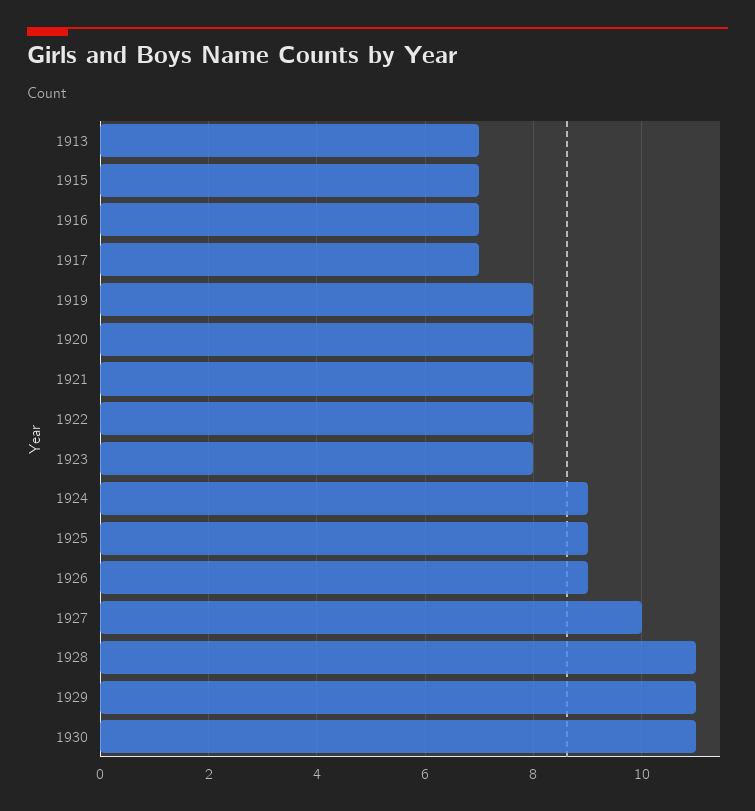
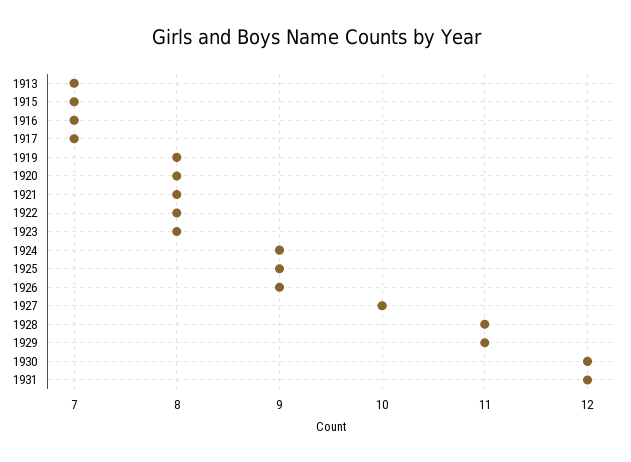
1930: 11 -> 12
1931: none -> 12

